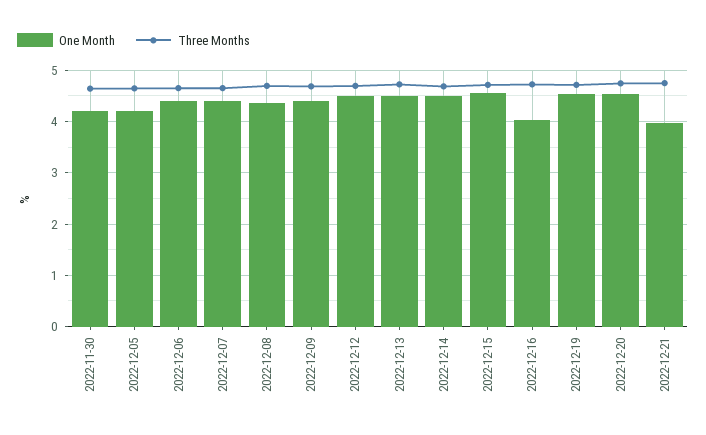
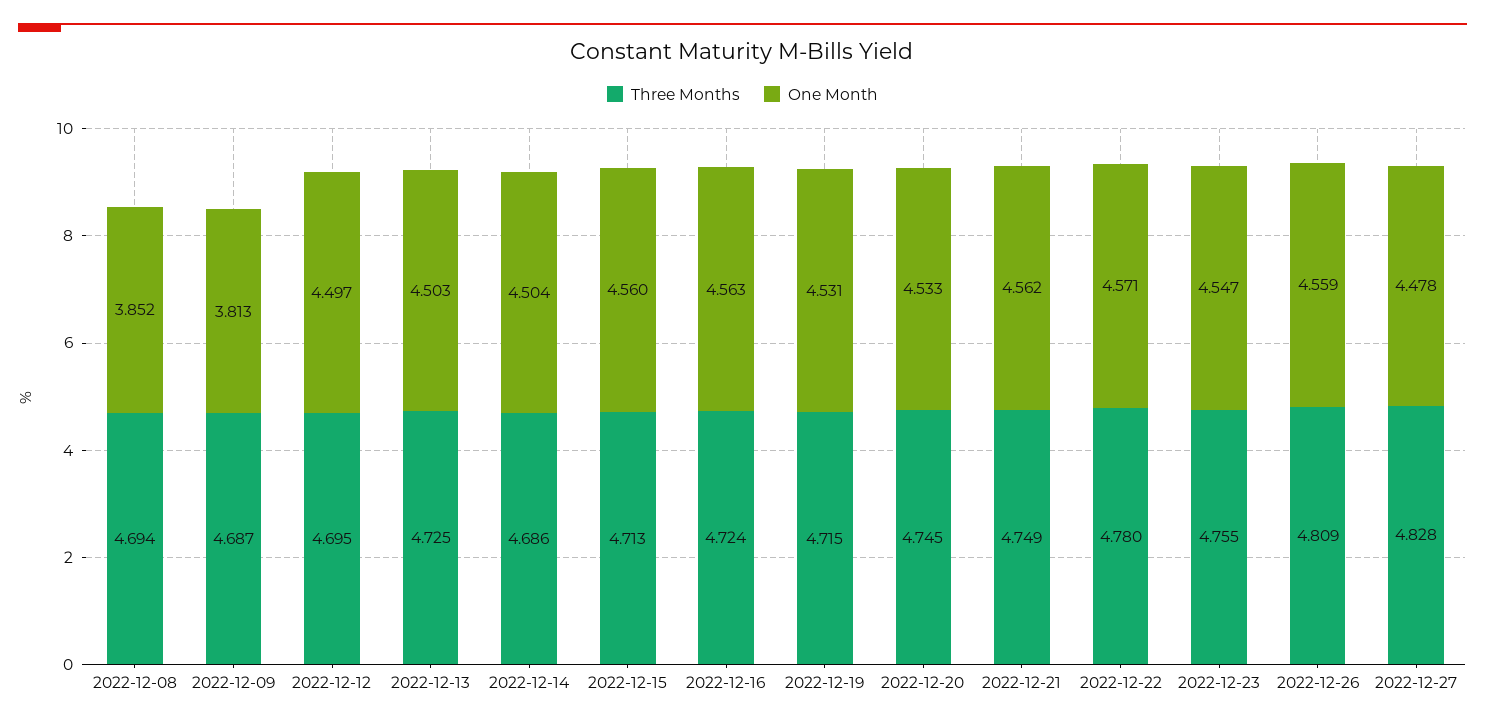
One Month, 2022-11-30: 4.2 -> none
Three Months, 2022-11-30: 4.6 -> none
One Month, 2022-12-05: 4.2 -> none
Three Months, 2022-12-05: 4.6 -> none
One Month, 2022-12-06: 4.4 -> none
Three Months, 2022-12-06: 4.6 -> none
One Month, 2022-12-07: 4.4 -> none
Three Months, 2022-12-07: 4.6 -> none
One Month, 2022-12-08: 4.4 -> 3.852
One Month, 2022-12-09: 4.4 -> 3.813
One Month, 2022-12-16: 4 -> 4.563
One Month, 2022-12-21: 4 -> 4.562
Three Months, 2022-12-22: none -> 4.78
One Month, 2022-12-22: none -> 4.571
Three Months, 2022-12-23: none -> 4.755
One Month, 2022-12-23: none -> 4.547
Three Months, 2022-12-26: none -> 4.809
One Month, 2022-12-26: none -> 4.559
Three Months, 2022-12-27: none -> 4.828
One Month, 2022-12-27: none -> 4.478

